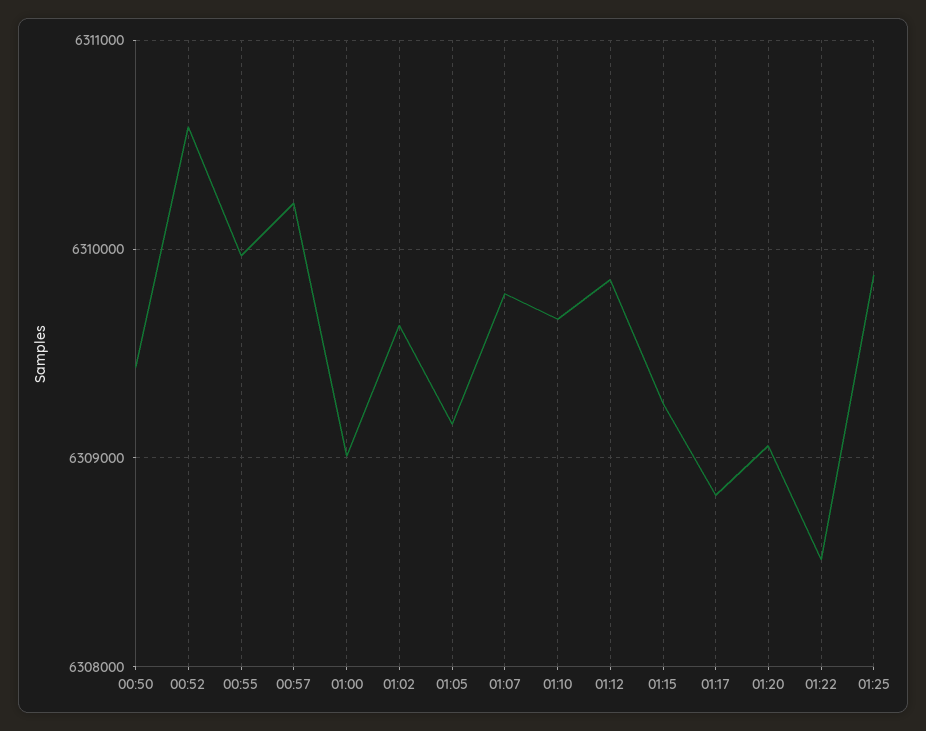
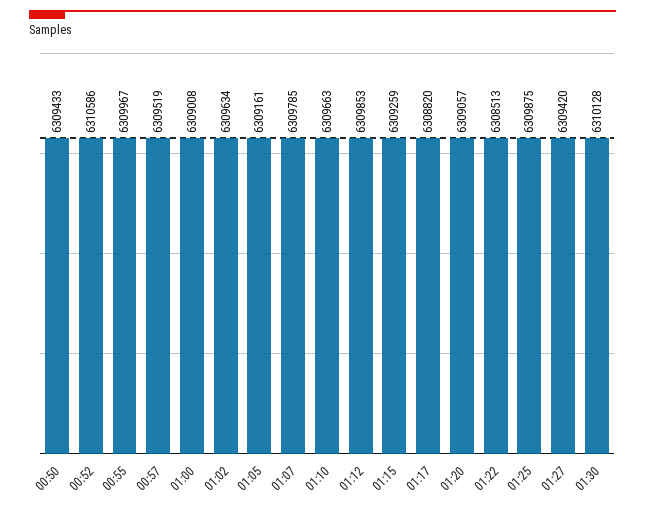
00:57: 6310200 -> 6309519
01:27: none -> 6309420
01:30: none -> 6310128

